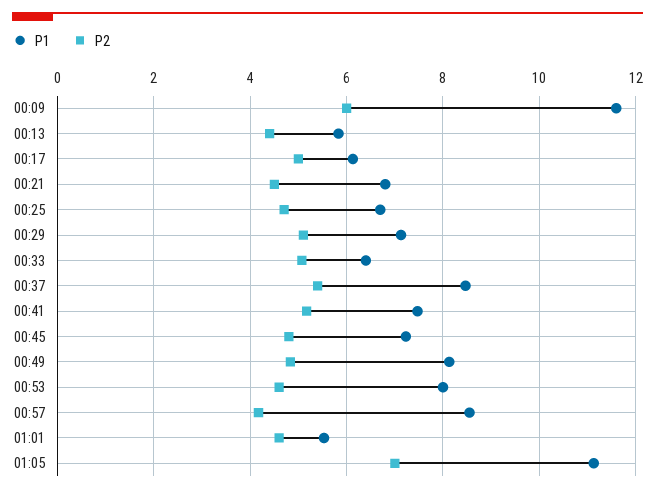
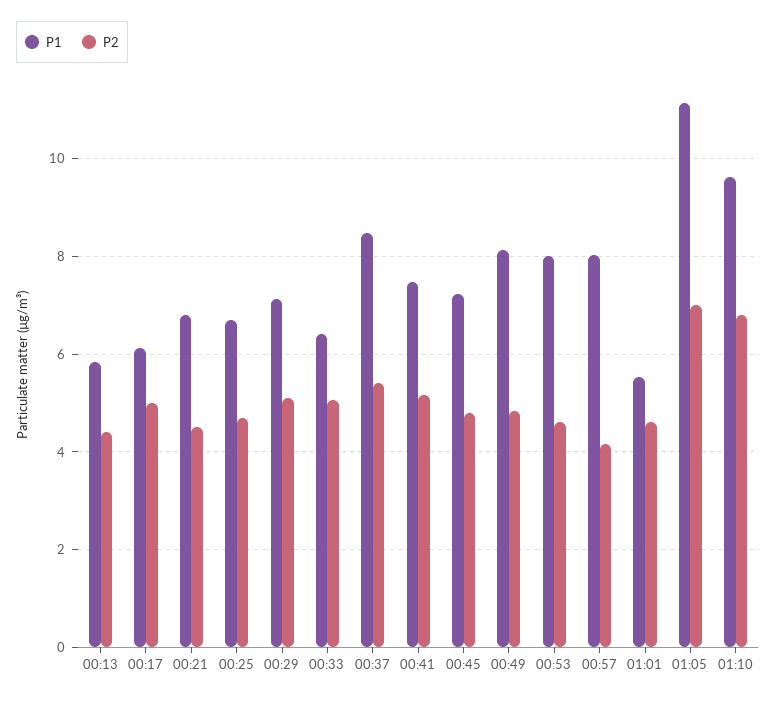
P1, 00:09: 11.6 -> none
P2, 00:09: 6 -> none
P1, 00:57: 8.6 -> 8
P1, 01:10: none -> 9.6
P2, 01:10: none -> 6.8

